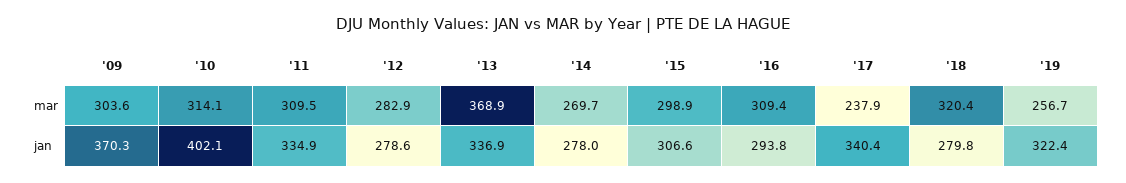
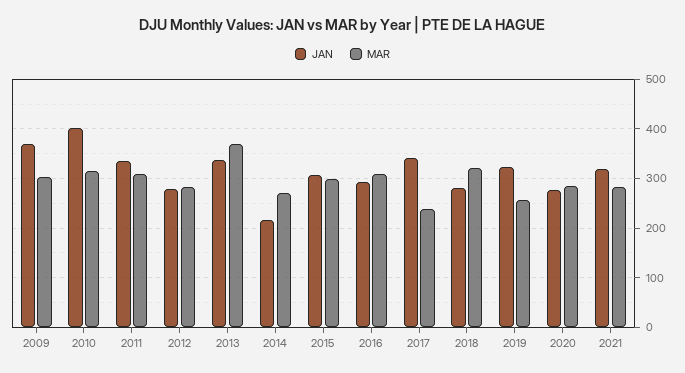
jan, '14: 278 -> 220
jan, 2020: none -> 280
mar, 2020: none -> 280
jan, 2021: none -> 320
mar, 2021: none -> 280

